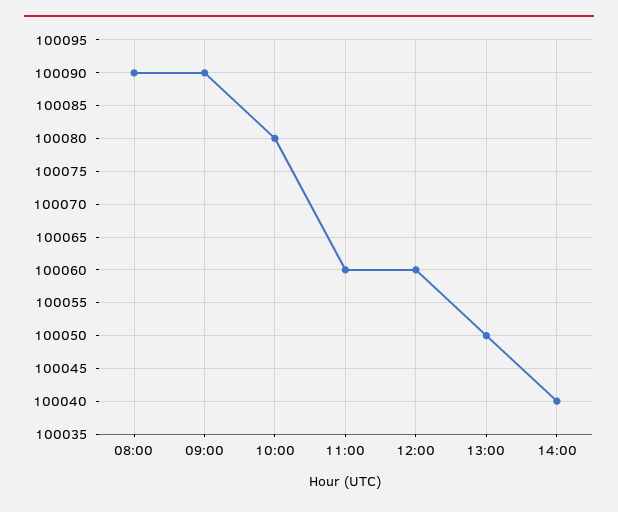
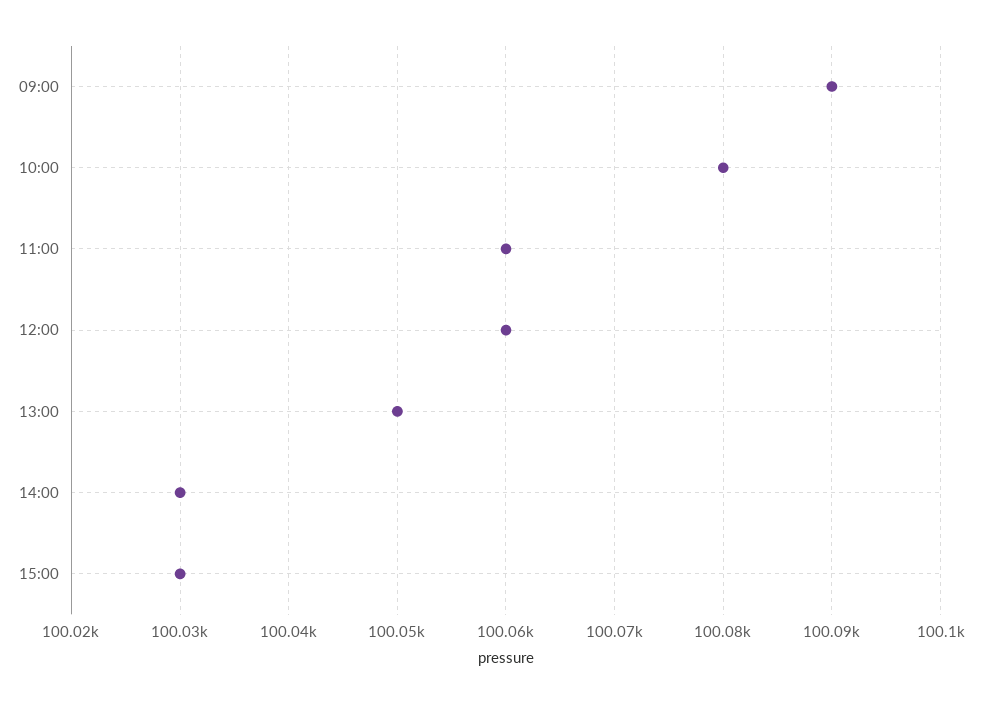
08:00: 100090 -> none
14:00: 100040 -> 100030
15:00: none -> 100030

